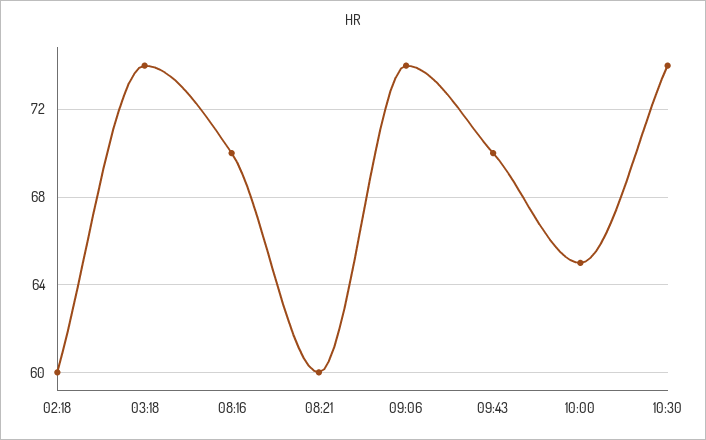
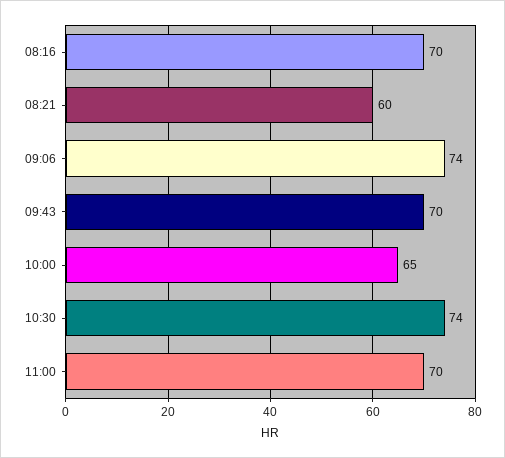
02:18: 60 -> none
03:18: 74 -> none
11:00: none -> 70

